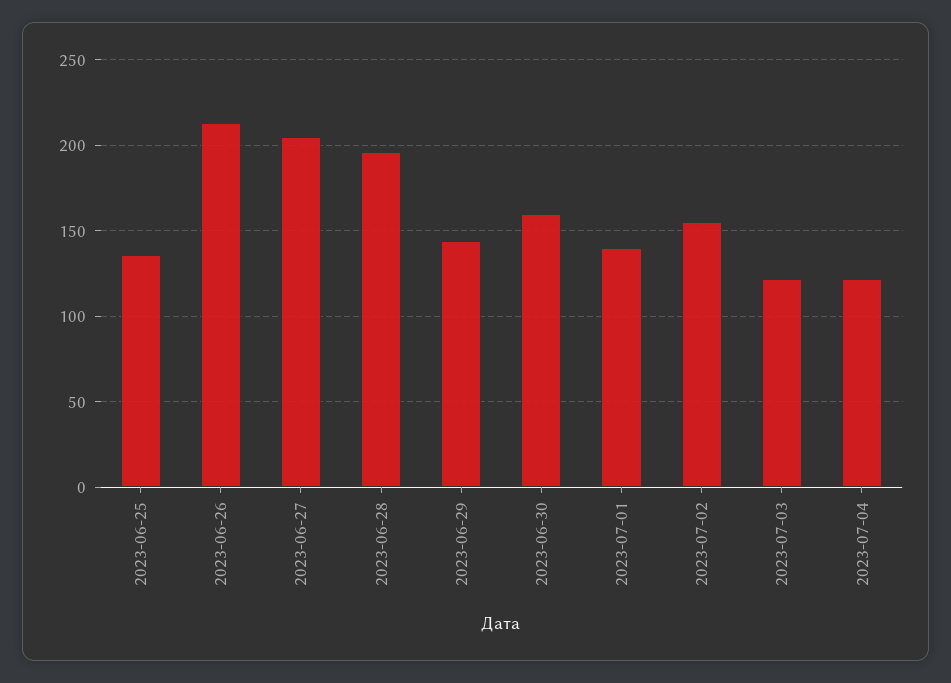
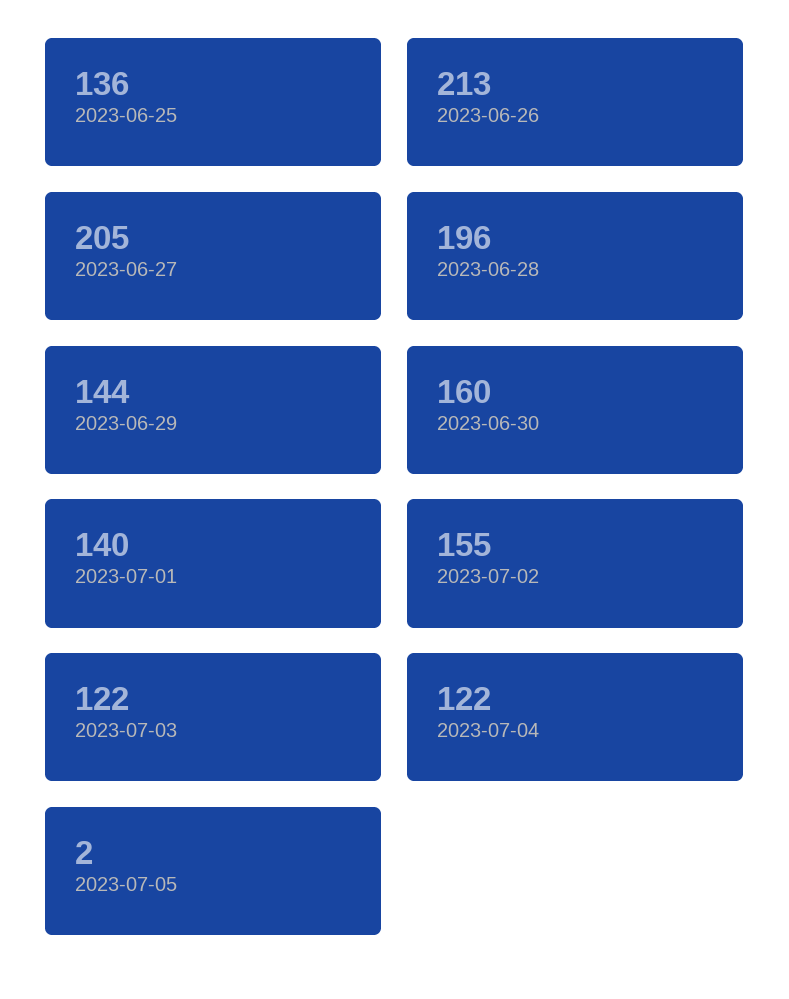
2023-07-05: none -> 2

